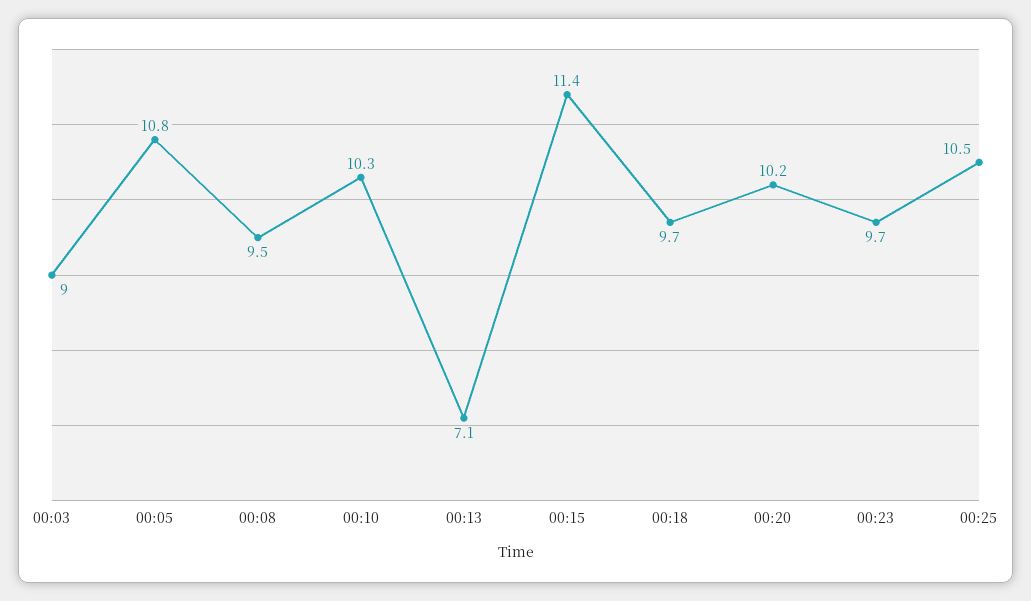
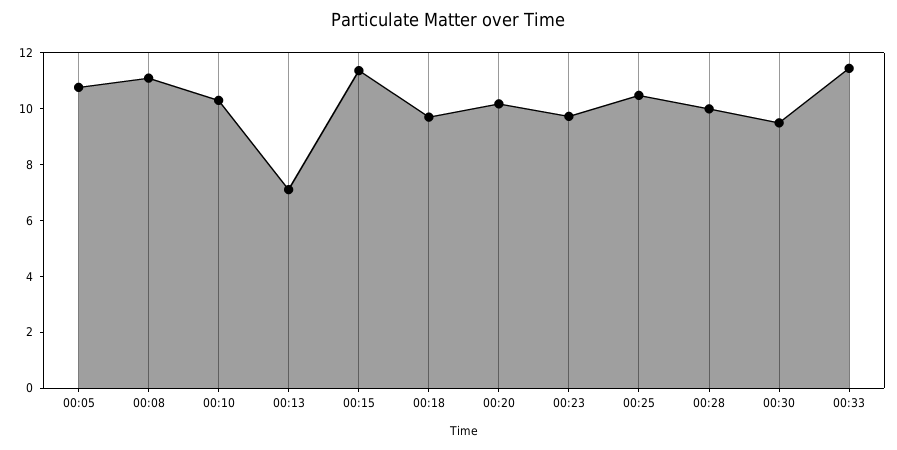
00:03: 9 -> none
00:08: 9.5 -> 11
00:28: none -> 10
00:30: none -> 9.5
00:33: none -> 11.5

